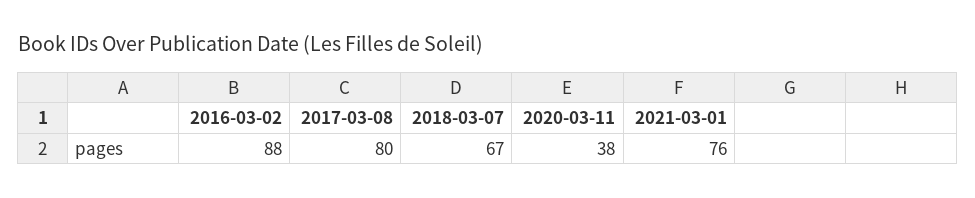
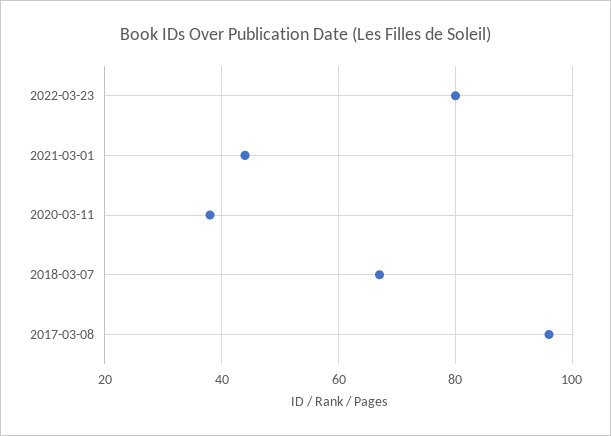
2016-03-02: 88 -> none
2017-03-08: 80 -> 95
2021-03-01: 76 -> 45
2022-03-23: none -> 80

